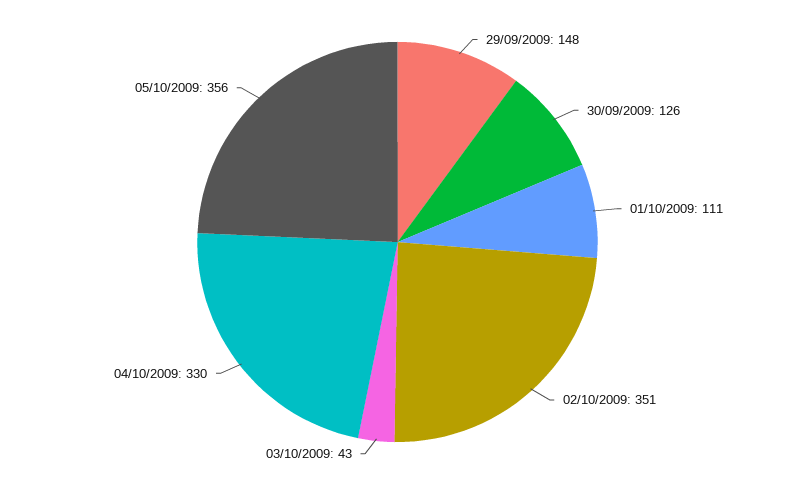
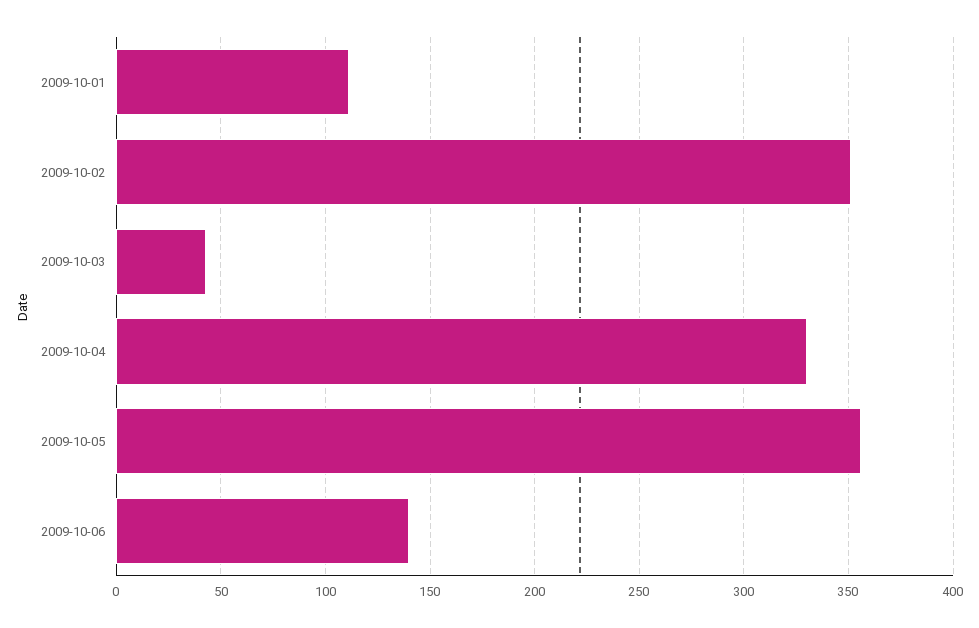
29/09/2009: 148 -> none
30/09/2009: 126 -> none
2009-10-06: none -> 140

